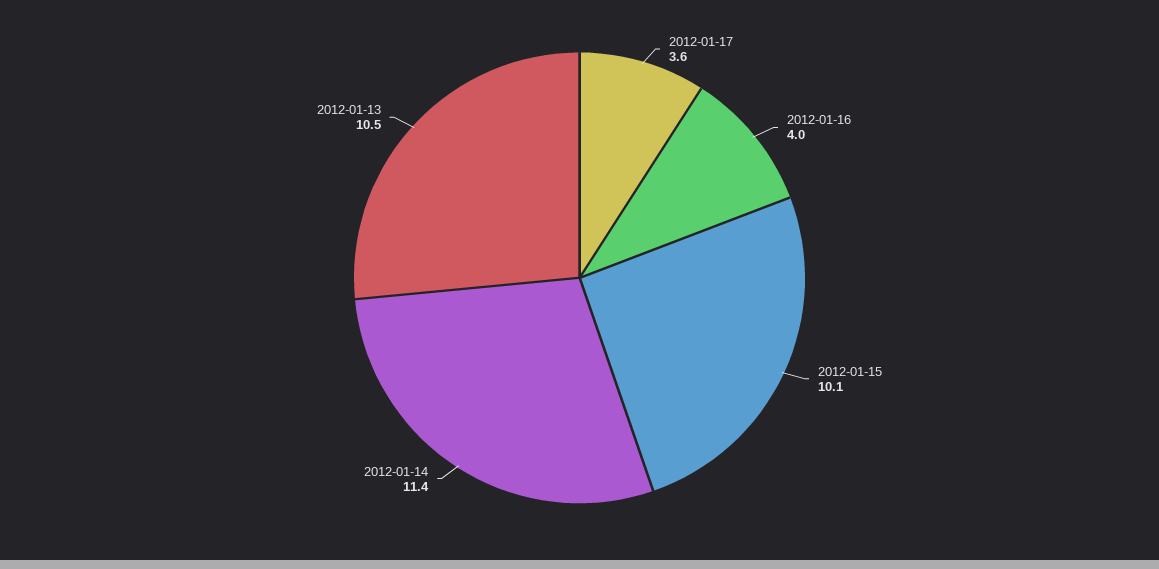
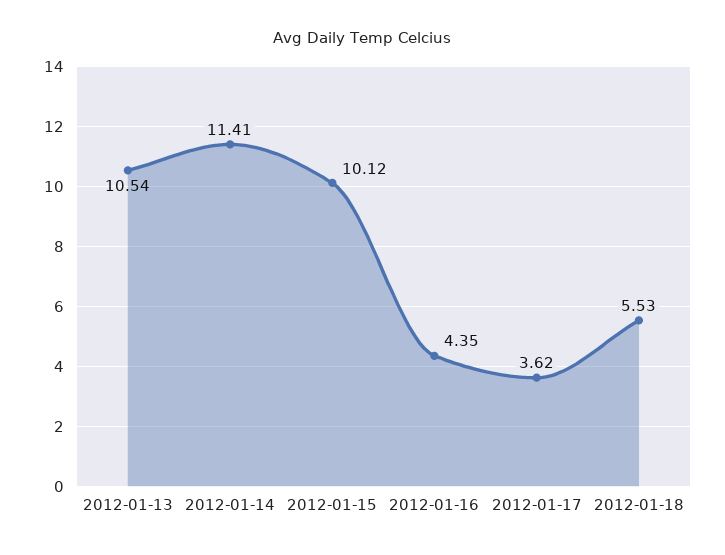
2012-01-16: 4 -> 4.35
2012-01-18: none -> 5.53

